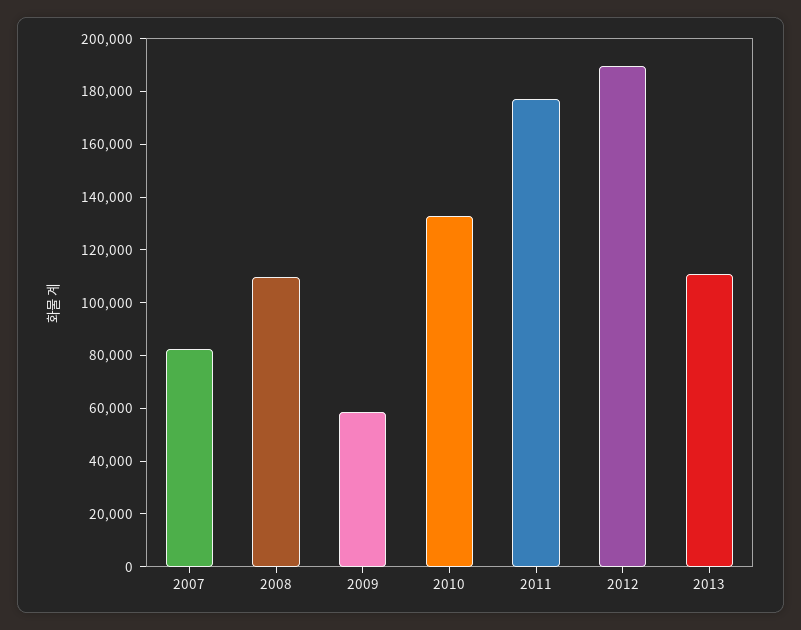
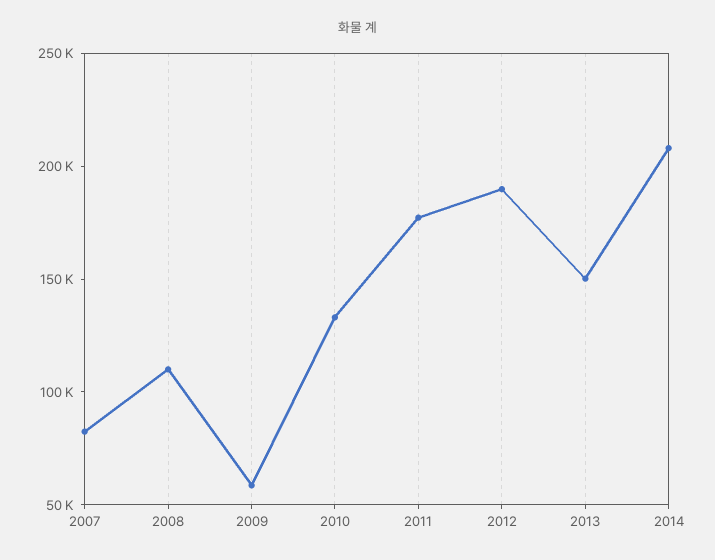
2013: 110000 -> 150000
2014: none -> 210000

